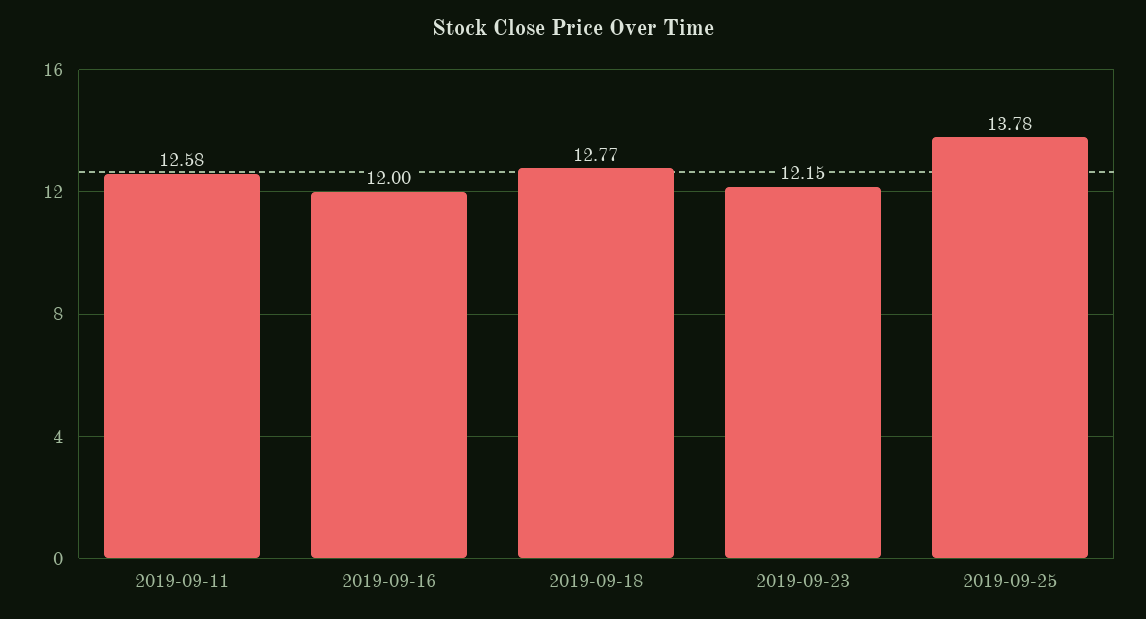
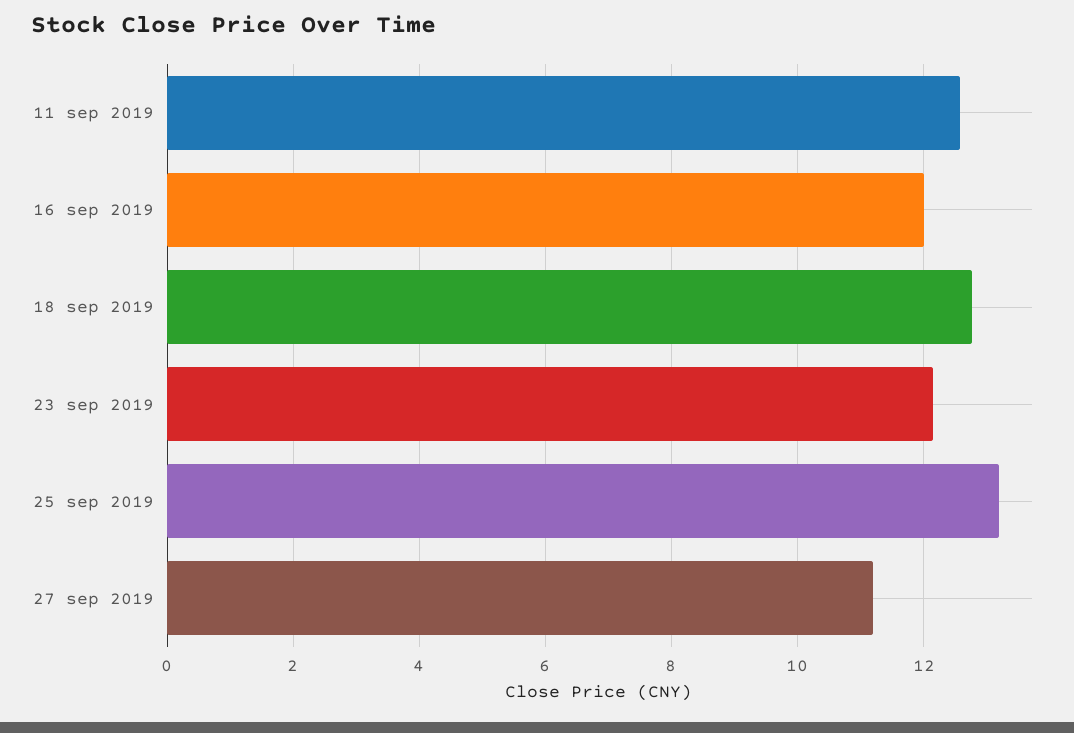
2019-09-25: 13.78 -> 13.2
27 sep 2019: none -> 11.2

